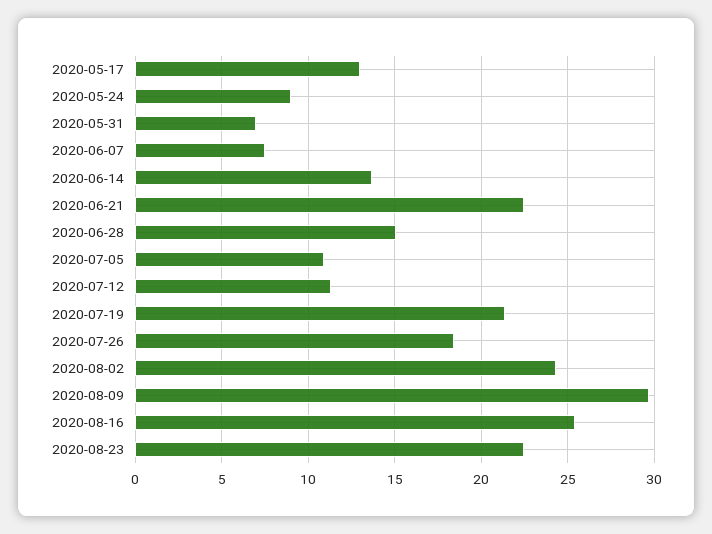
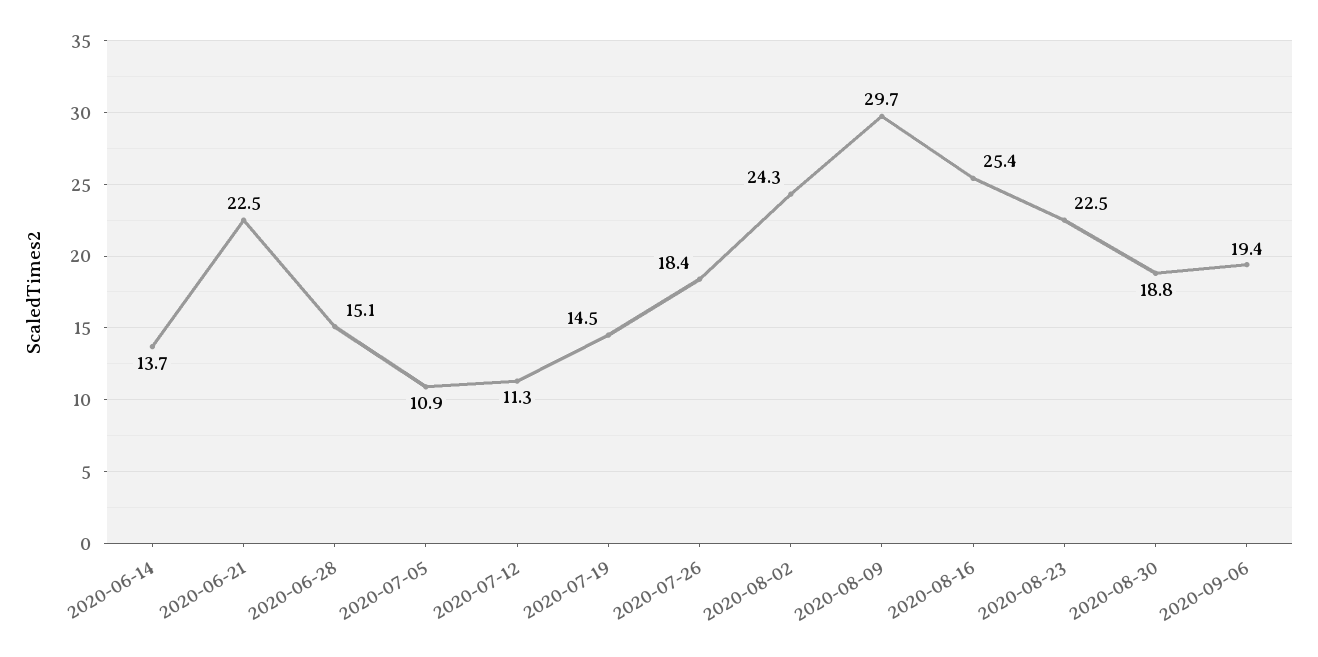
2020-05-17: 13 -> none
2020-05-24: 9 -> none
2020-05-31: 7 -> none
2020-06-07: 7.5 -> none
2020-07-19: 21.5 -> 14.5
2020-08-30: none -> 18.8
2020-09-06: none -> 19.4

